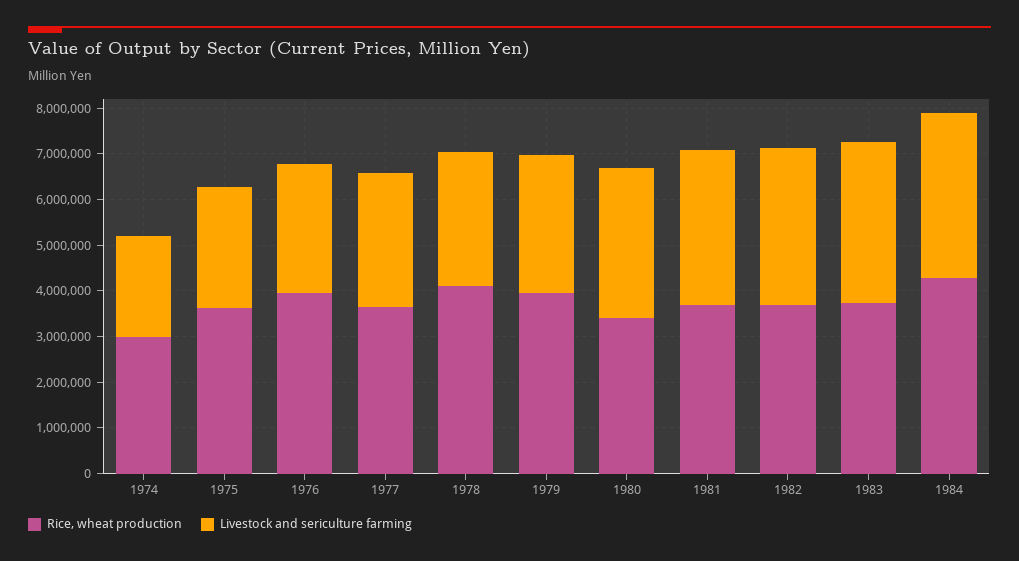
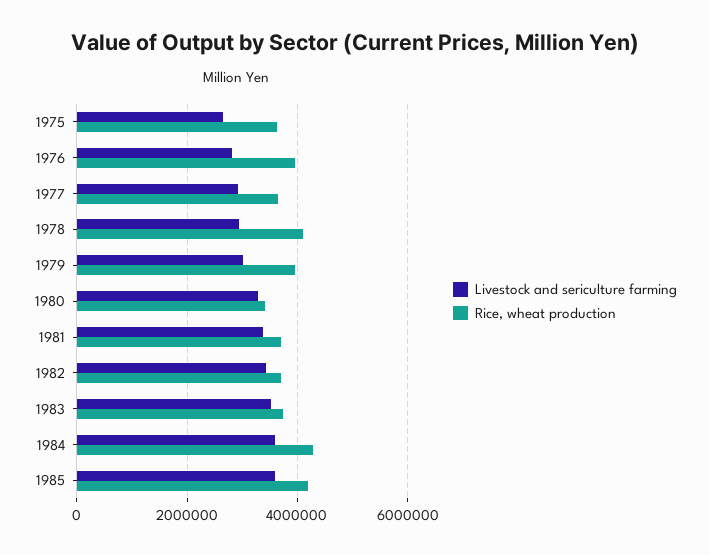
Rice, wheat production, 1974: 3000000 -> none
Livestock and sericulture farming, 1974: 2200000 -> none
Livestock and sericulture farming, 1985: none -> 3600000
Rice, wheat production, 1985: none -> 4200000

